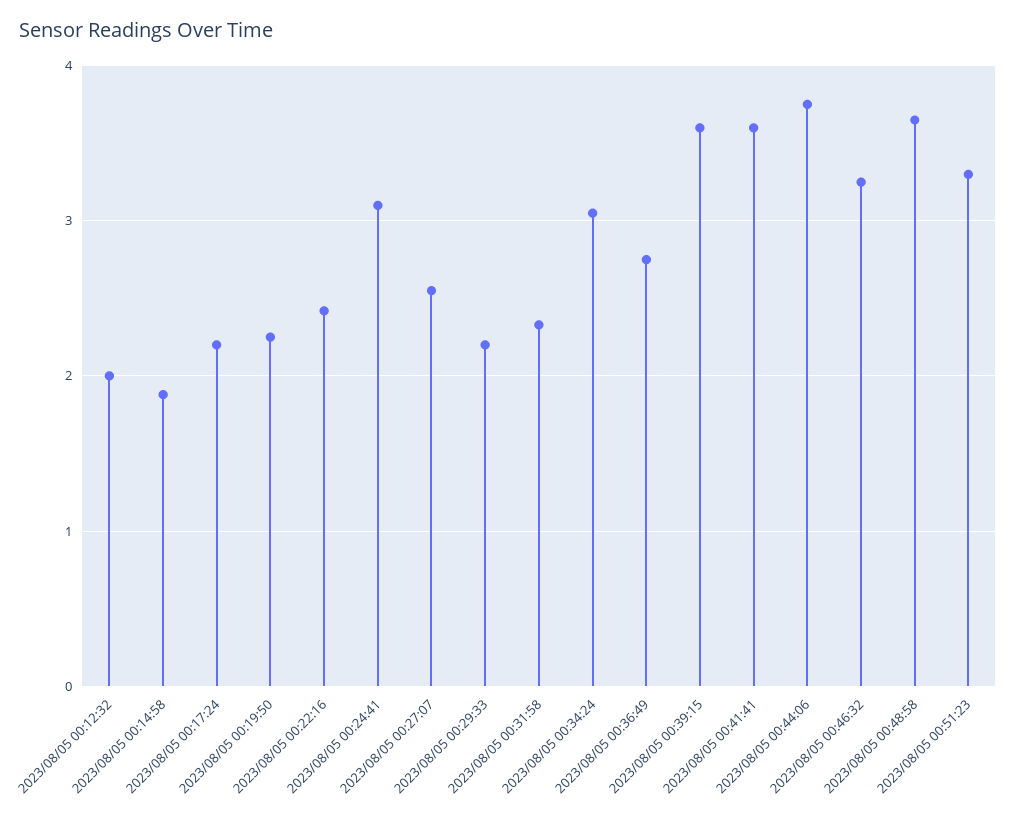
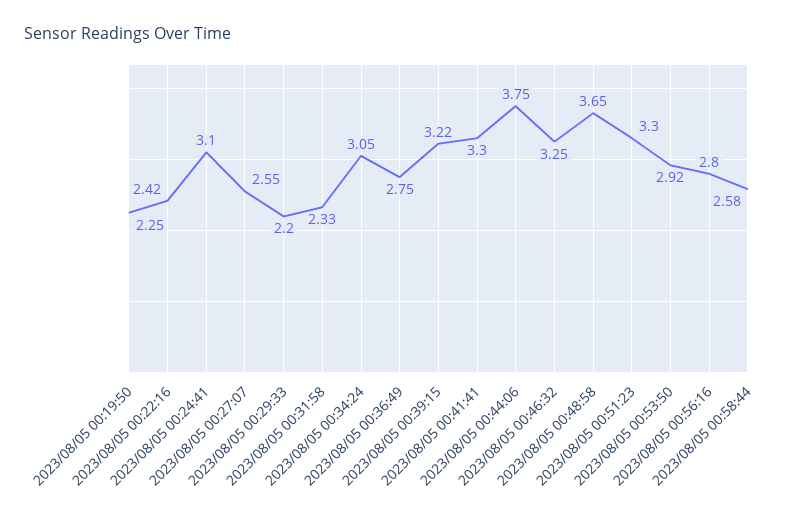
2023/08/05 00:12:32: 2 -> none
2023/08/05 00:14:58: 1.9 -> none
2023/08/05 00:17:24: 2.2 -> none
2023/08/05 00:39:15: 3.6 -> 3.22
2023/08/05 00:41:41: 3.6 -> 3.3
2023/08/05 00:53:50: none -> 2.92
2023/08/05 00:56:16: none -> 2.8
2023/08/05 00:58:44: none -> 2.58

